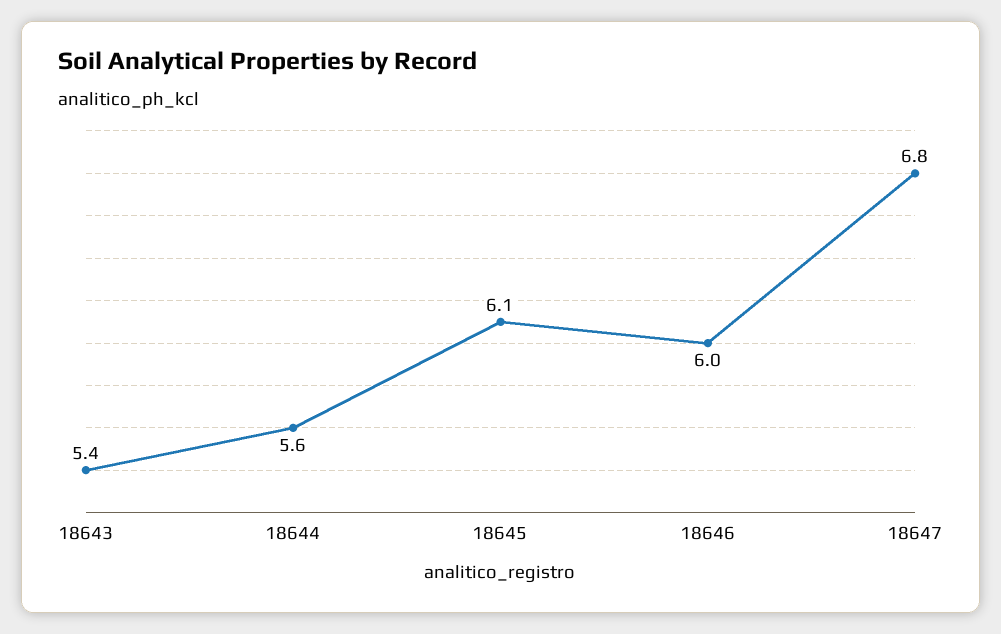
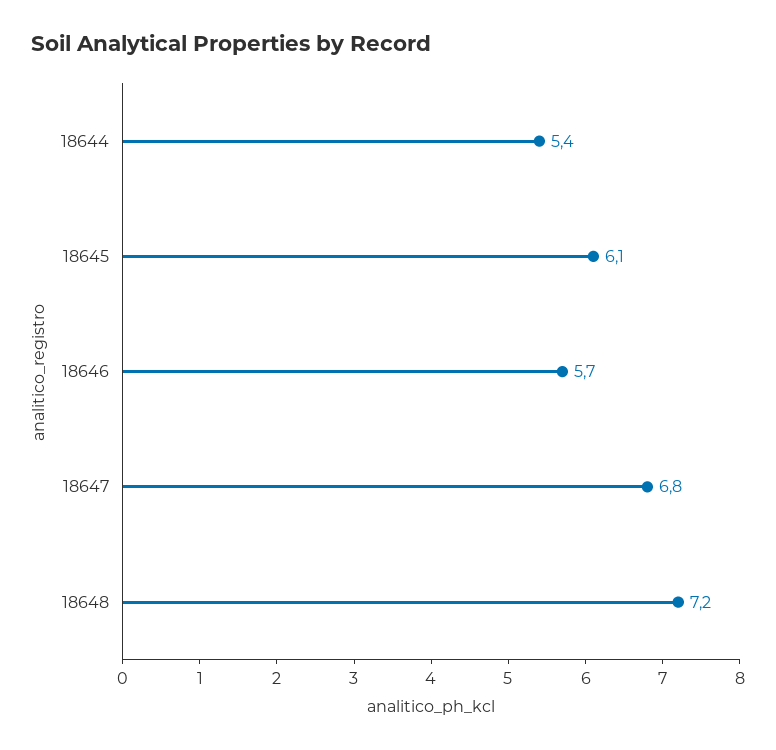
18643: 5.4 -> none
18644: 5.6 -> 5.4
18646: 6 -> 5.7
18648: none -> 7.2

